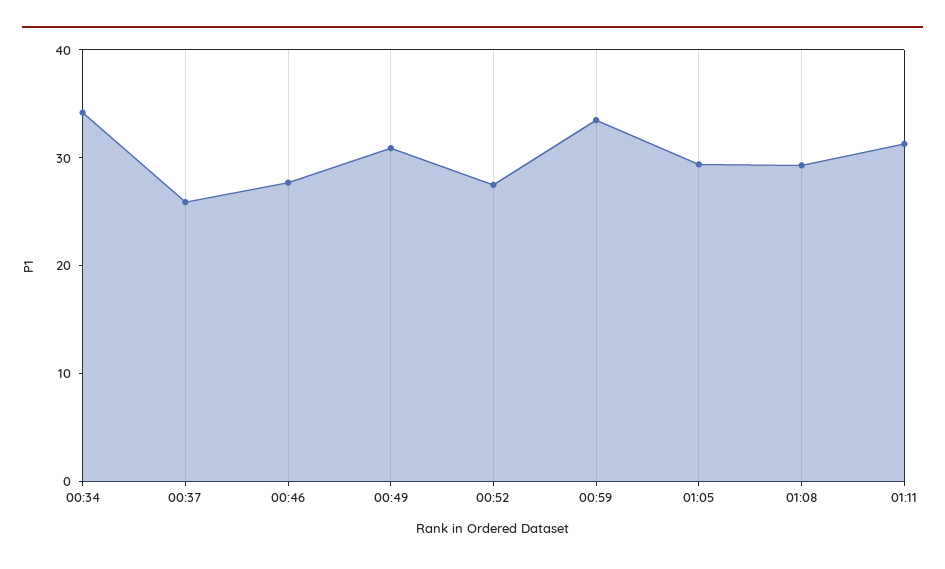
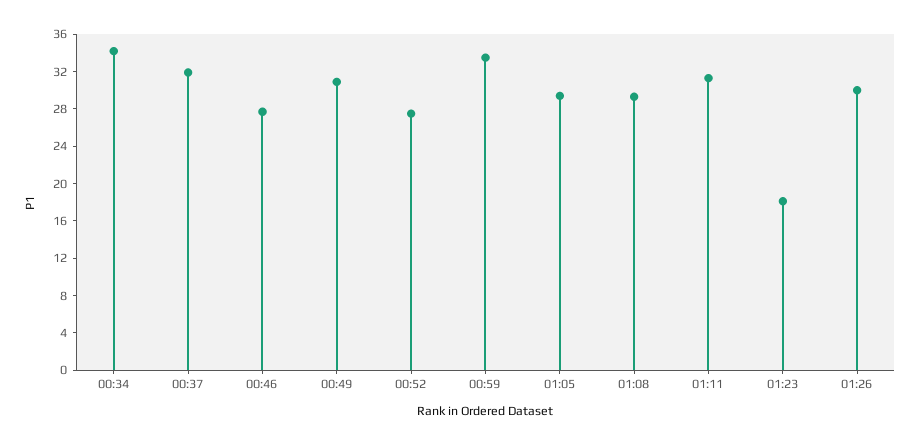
00:37: 26 -> 32
01:23: none -> 18
01:26: none -> 30

